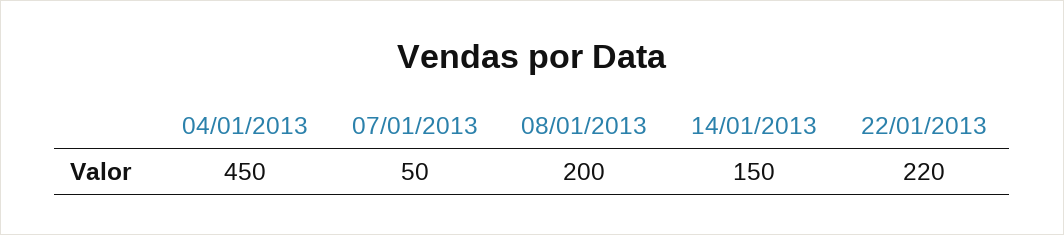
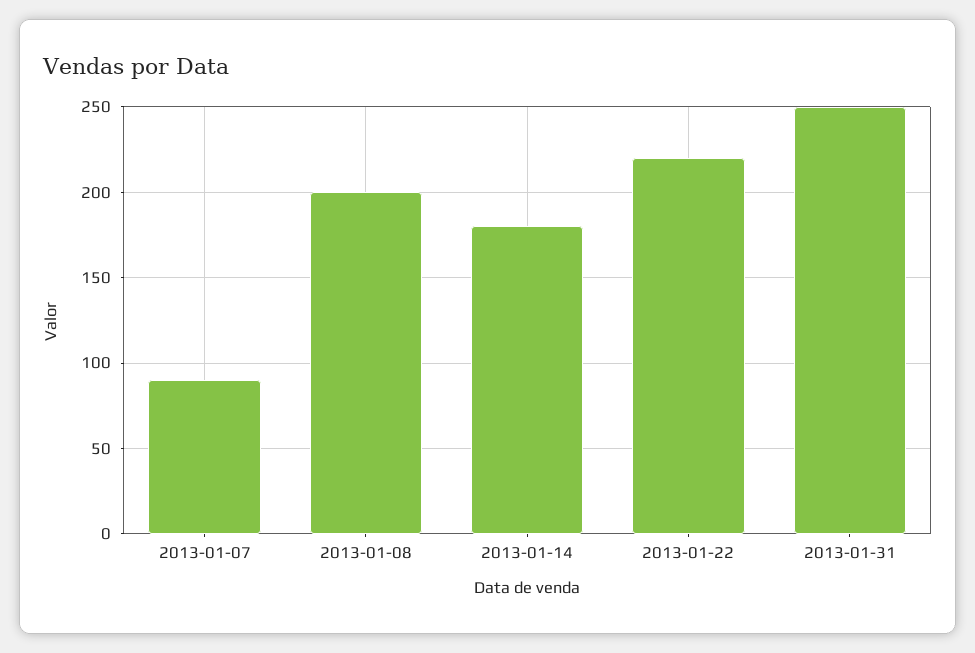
04/01/2013: 450 -> none
07/01/2013: 50 -> 90
14/01/2013: 150 -> 180
2013-01-31: none -> 250

